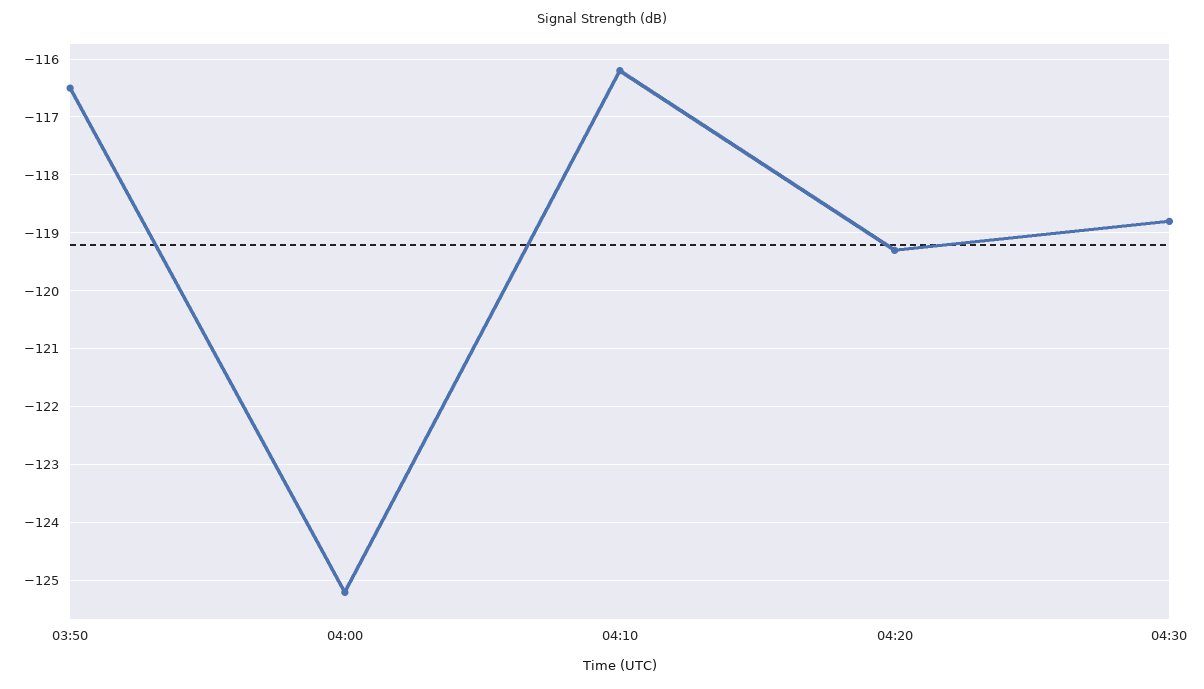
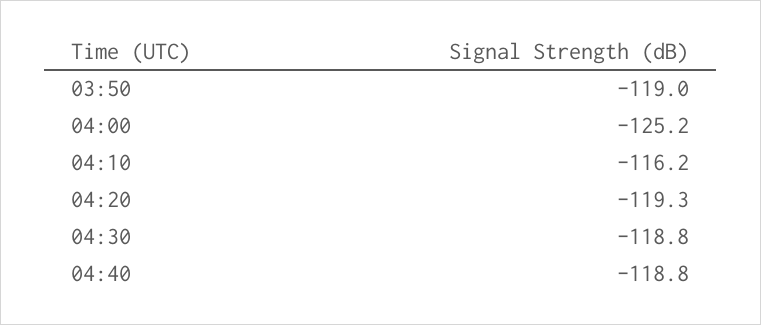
03:50: -116.5 -> -119
04:40: none -> -118.8

